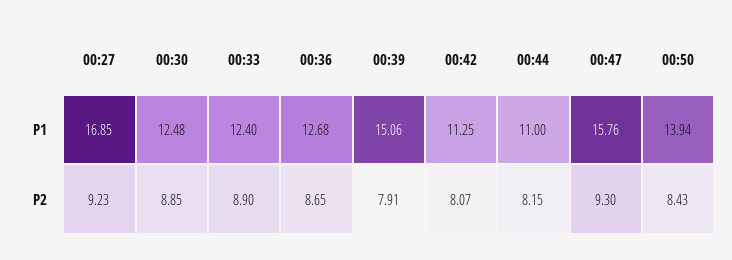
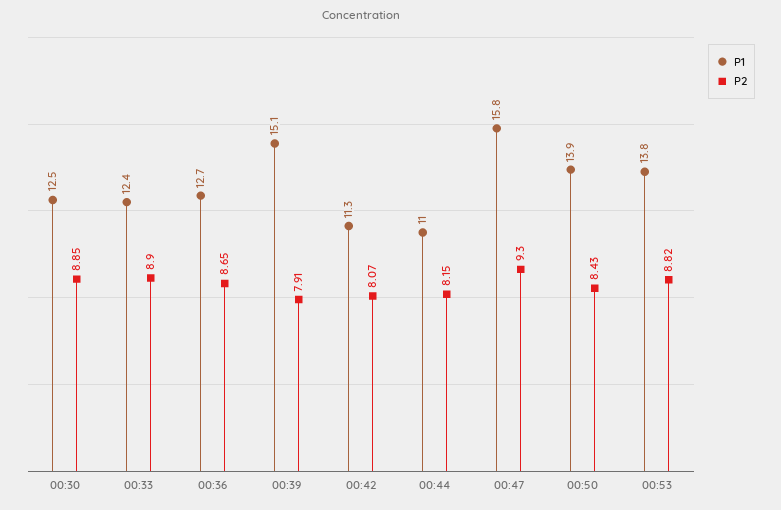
P1, 00:27: 16.85 -> none
P2, 00:27: 9.23 -> none
P1, 00:53: none -> 13.8
P2, 00:53: none -> 8.82

